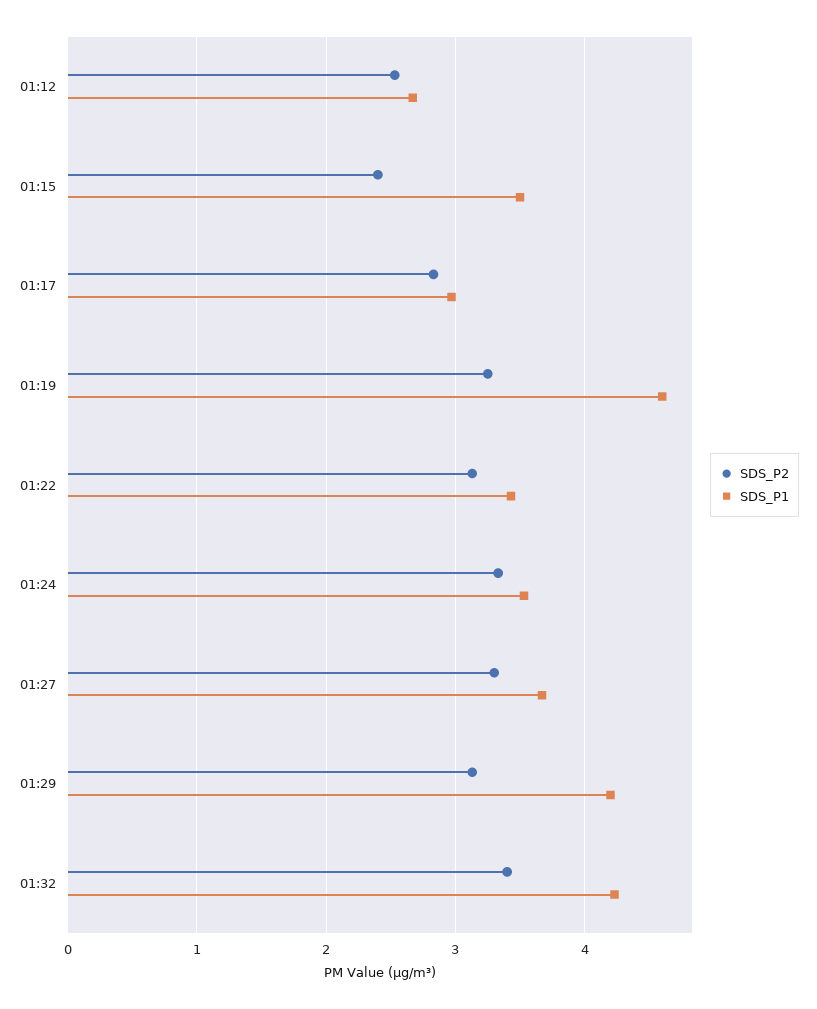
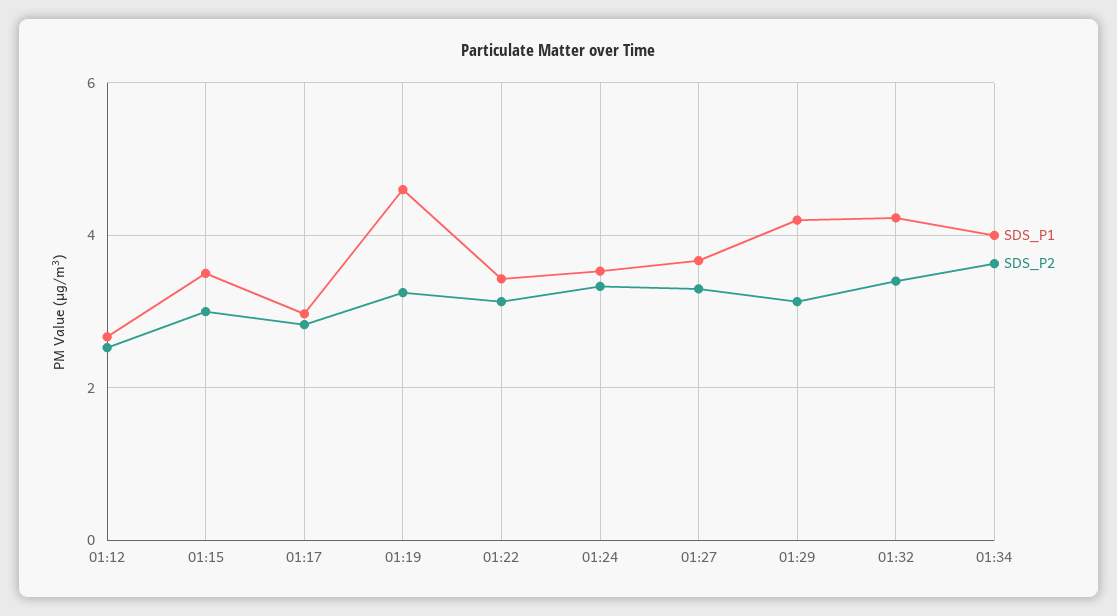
SDS_P2, 01:15: 2.4 -> 3
SDS_P1, 01:34: none -> 4
SDS_P2, 01:34: none -> 3.6

